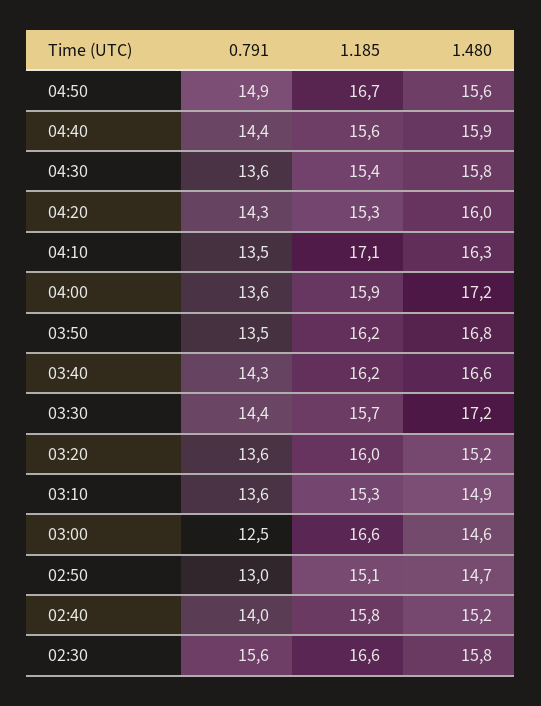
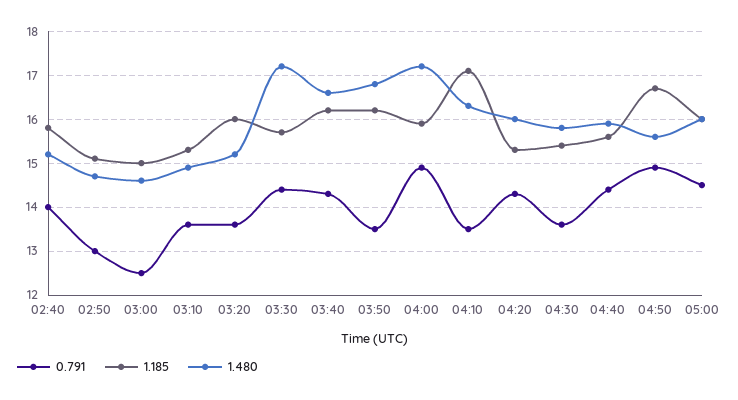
0.791, 04:00: 13.6 -> 15
1.185, 03:00: 16.6 -> 15
0.791, 02:30: 15.6 -> none
1.185, 02:30: 16.6 -> none
1.480, 02:30: 15.8 -> none
0.791, 05:00: none -> 14.5
1.185, 05:00: none -> 16
1.480, 05:00: none -> 16

